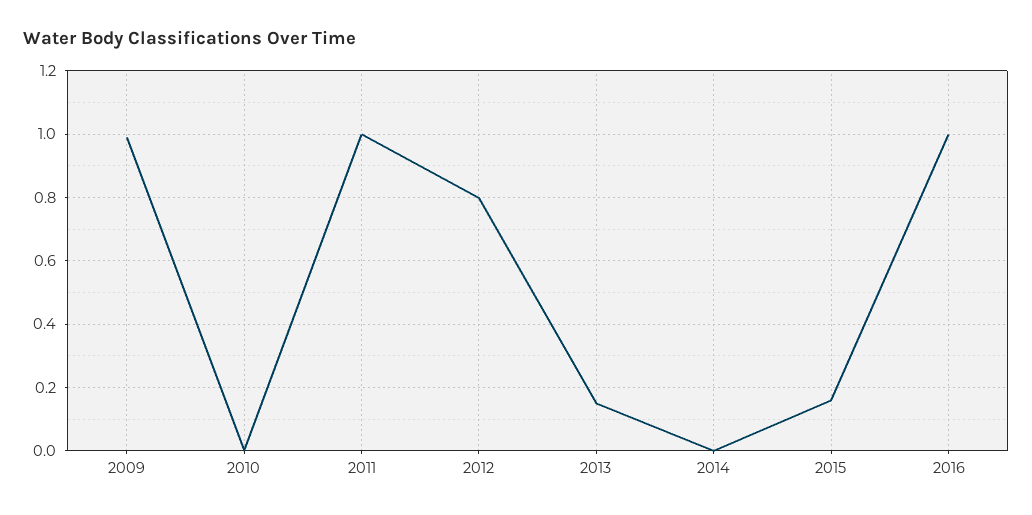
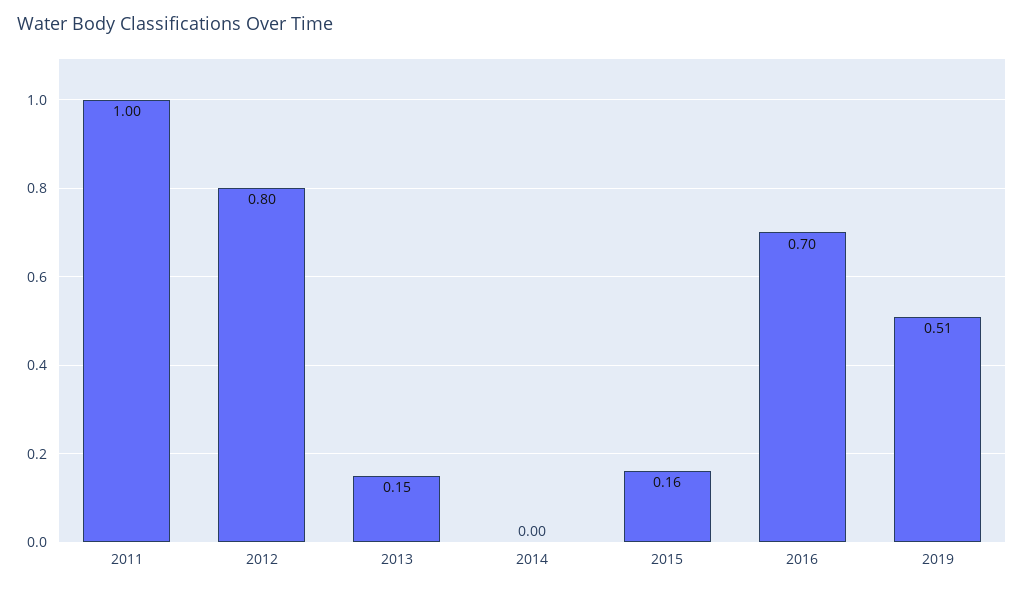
2009: 1 -> none
2010: 0 -> none
2016: 1 -> 0.7
2019: none -> 0.51

